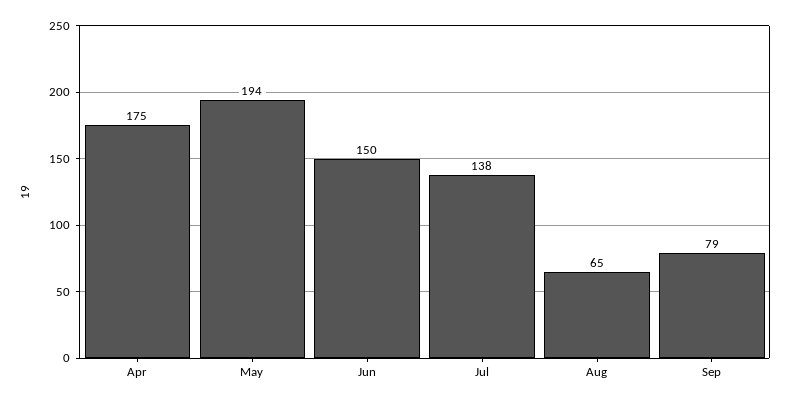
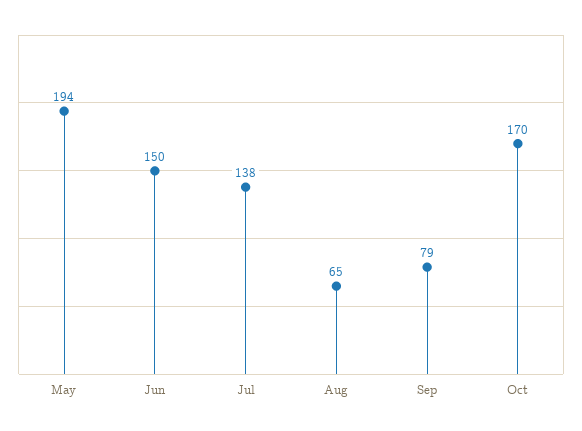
Apr: 175 -> none
Oct: none -> 170

